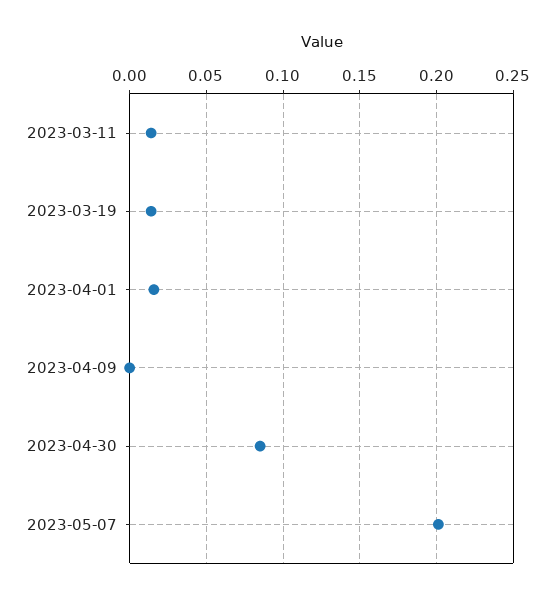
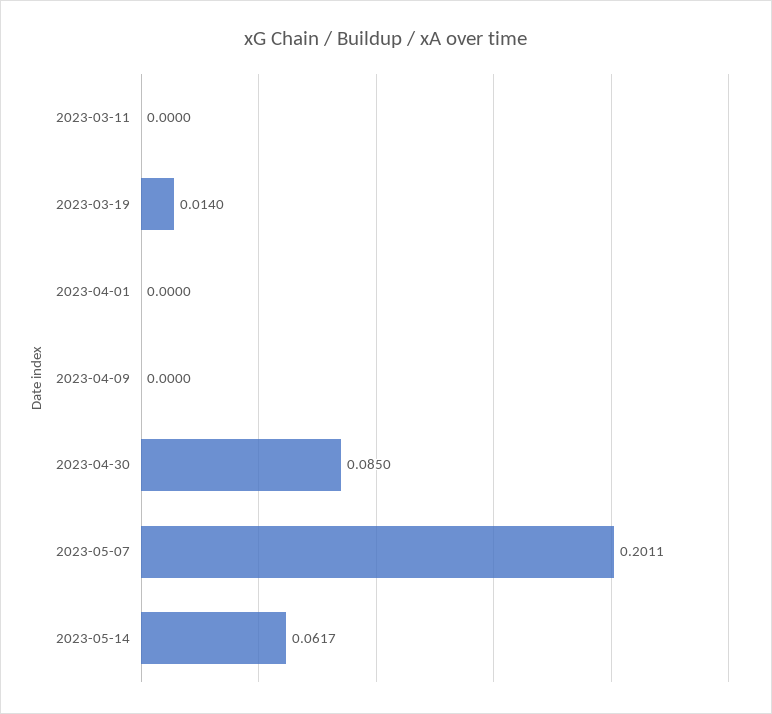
2023-03-11: 0.015 -> 0
2023-04-01: 0.015 -> 0
2023-05-14: none -> 0.0617

